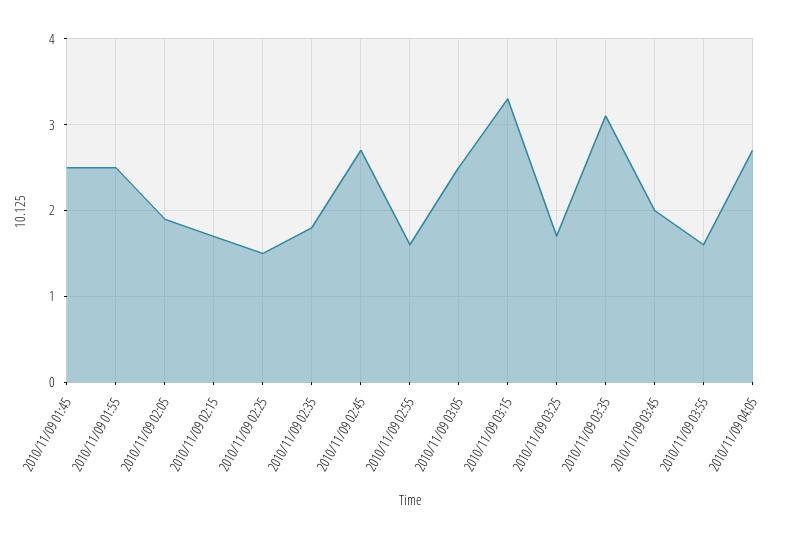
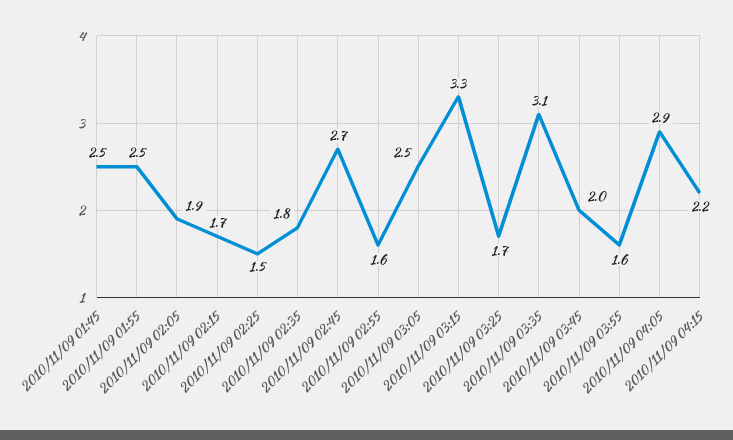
2010/11/09 04:05: 2.7 -> 2.9
2010/11/09 04:15: none -> 2.2

